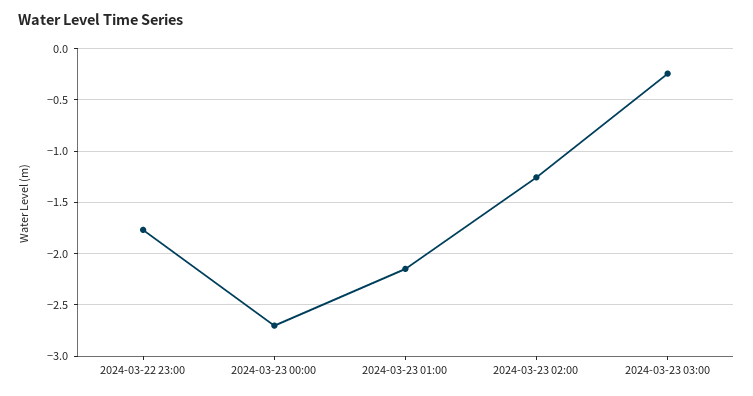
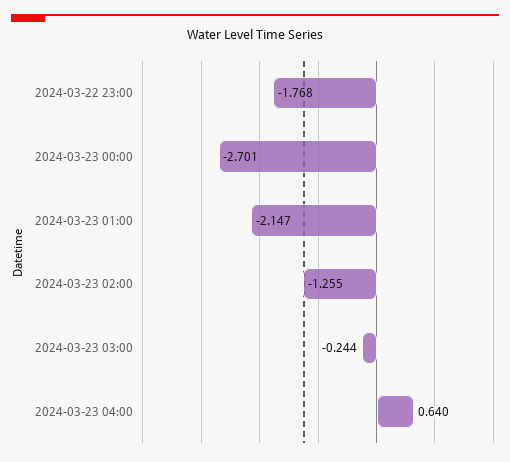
2024-03-23 04:00: none -> 0.64

